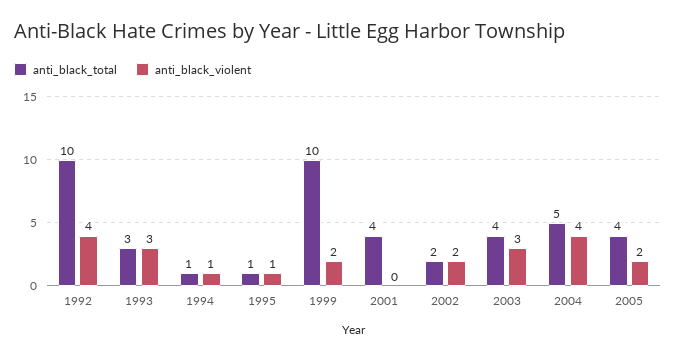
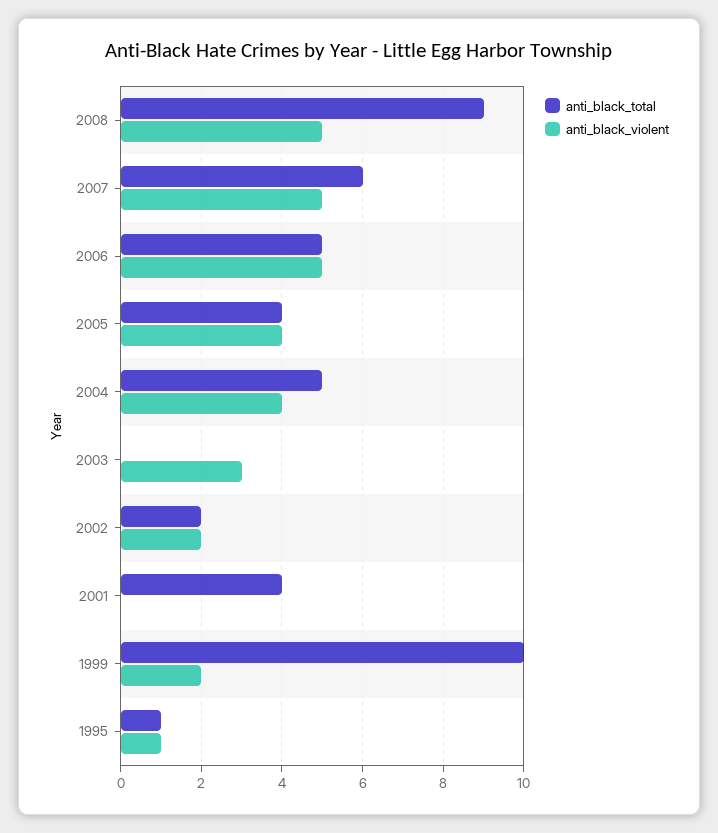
anti_black_total, 1992: 10 -> none
anti_black_violent, 1992: 4 -> none
anti_black_total, 1993: 3 -> none
anti_black_violent, 1993: 3 -> none
anti_black_total, 1994: 1 -> none
anti_black_violent, 1994: 1 -> none
anti_black_total, 2003: 4 -> 0
anti_black_violent, 2005: 2 -> 4
anti_black_total, 2008: none -> 9
anti_black_violent, 2008: none -> 5
anti_black_total, 2007: none -> 6
anti_black_violent, 2007: none -> 5
anti_black_total, 2006: none -> 5
anti_black_violent, 2006: none -> 5

